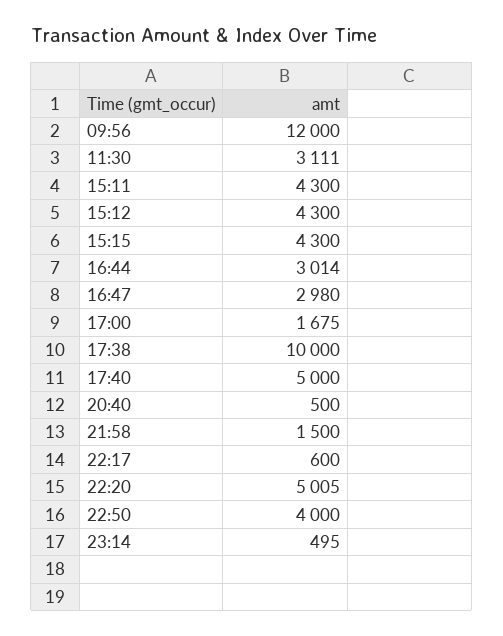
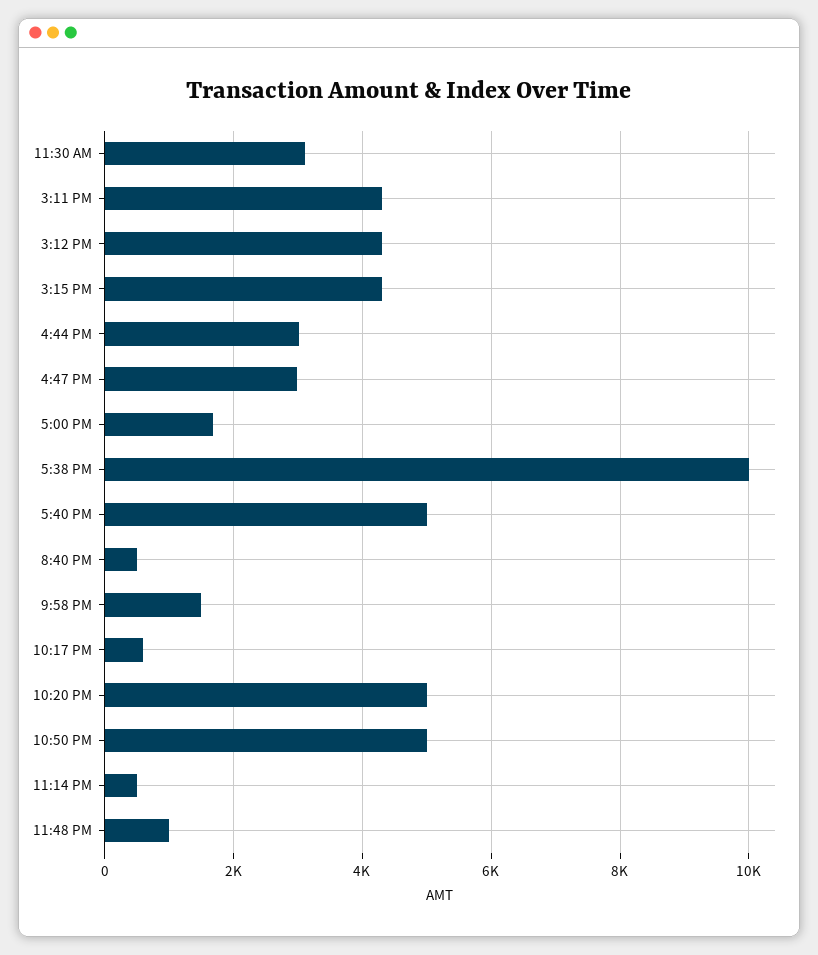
09:56: 12000 -> none
22:50: 4000 -> 5000
11:48 PM: none -> 1000

